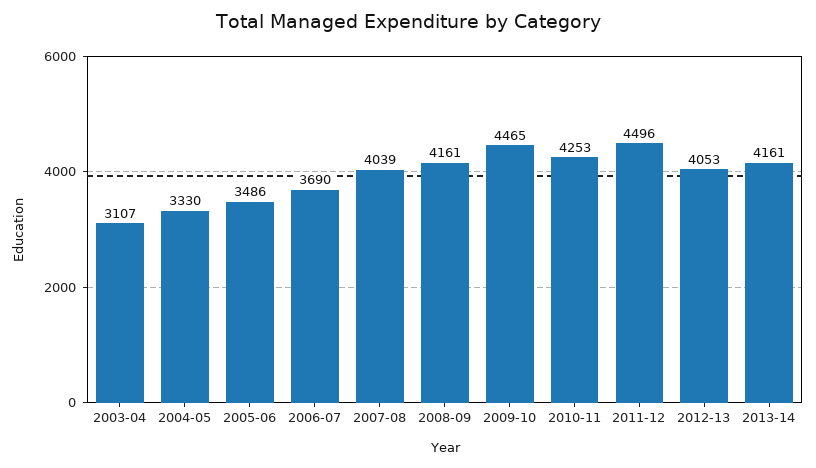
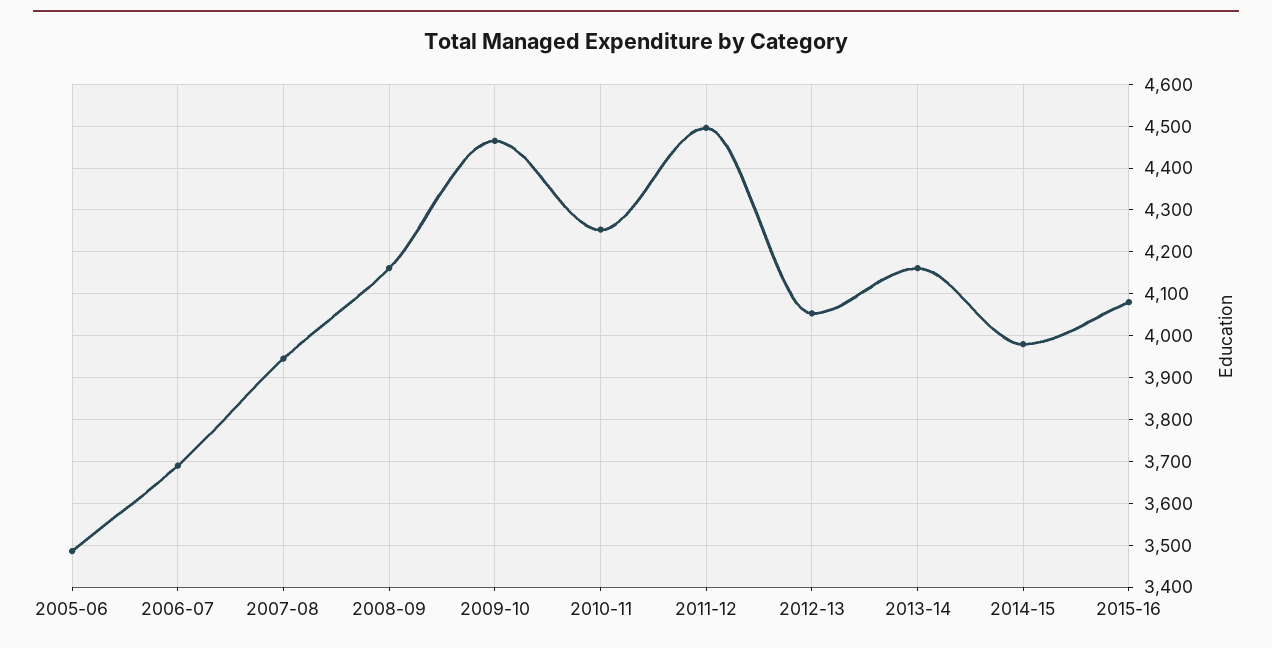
2003-04: 3107 -> none
2004-05: 3330 -> none
2007-08: 4039 -> 3940
2014-15: none -> 3980
2015-16: none -> 4080

